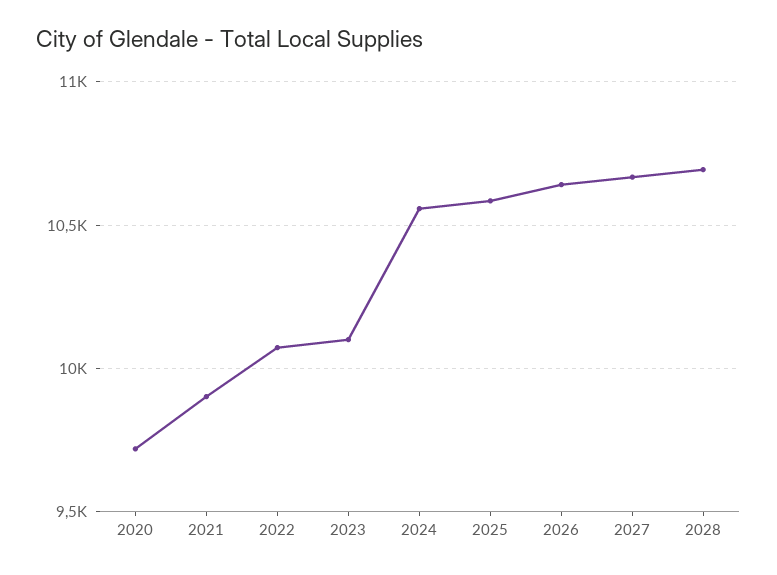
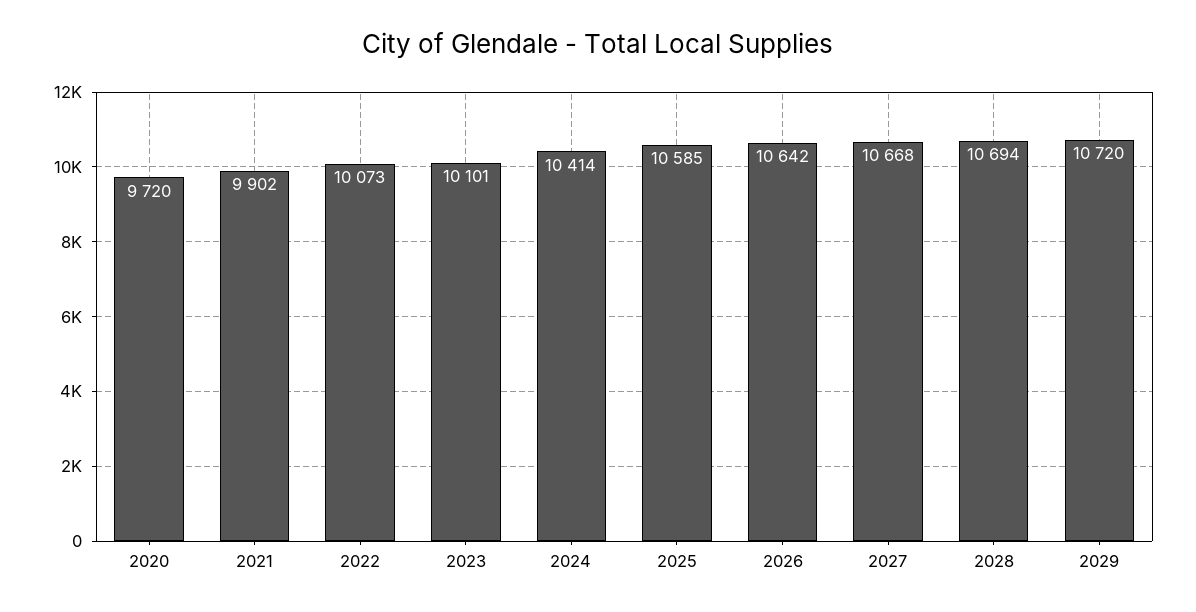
2024: 10550 -> 10414
2029: none -> 10720

